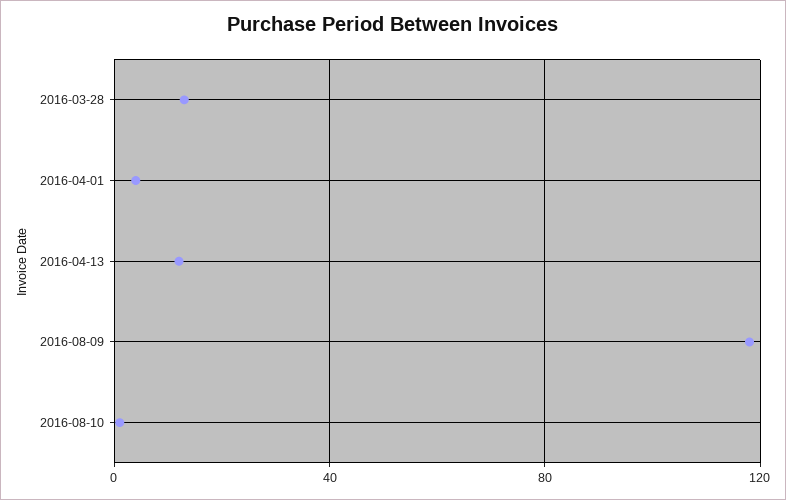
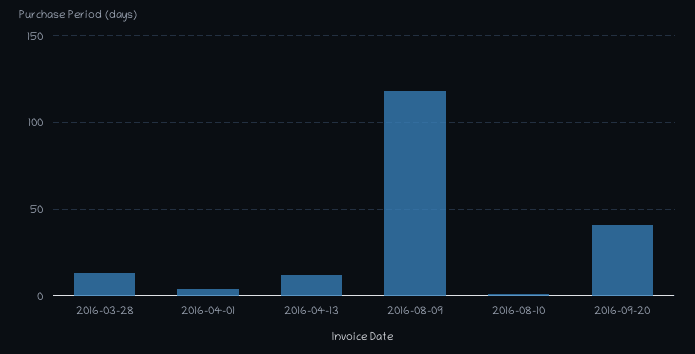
2016-09-20: none -> 40

